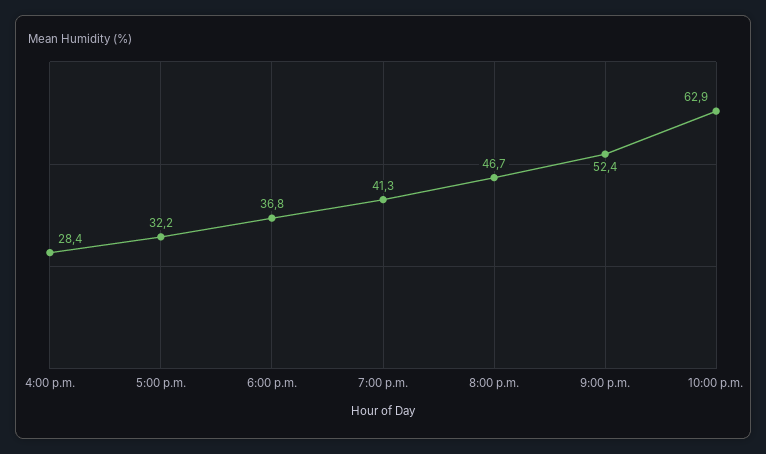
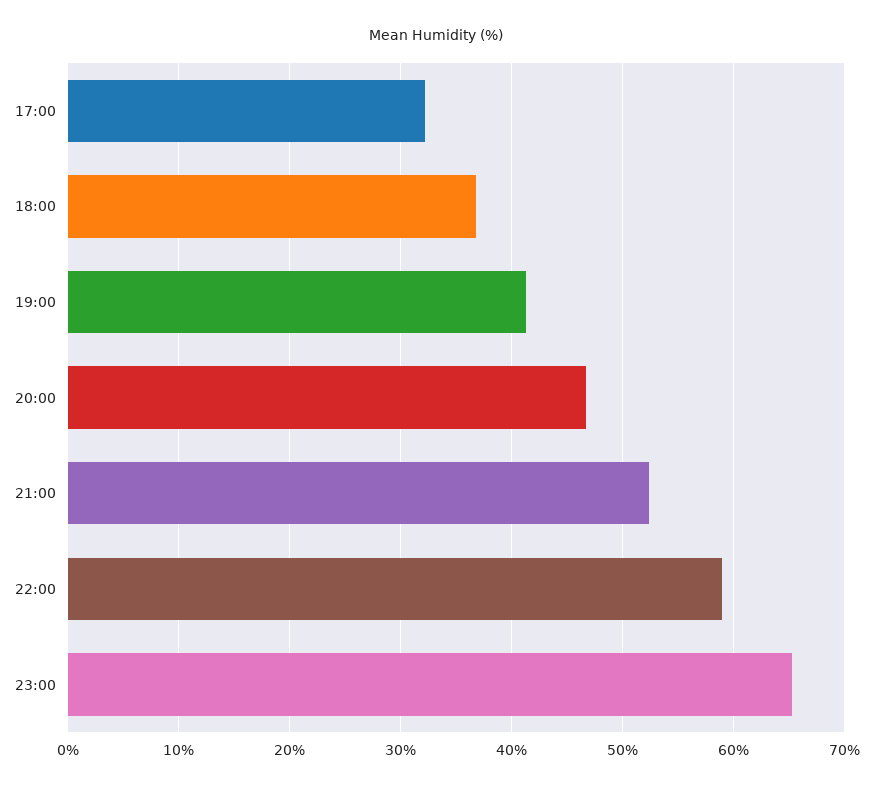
4:00 p.m.: 28.4 -> none
10:00 p.m.: 62.9 -> 59
23:00: none -> 65

